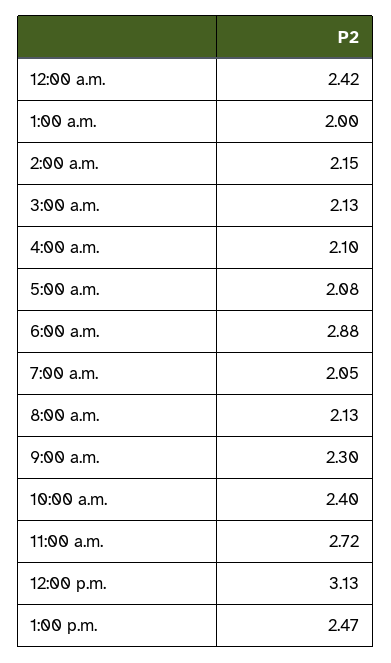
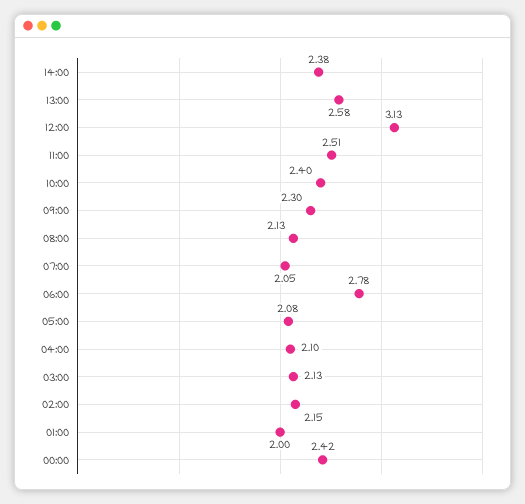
6:00 a.m.: 2.88 -> 2.78
11:00 a.m.: 2.72 -> 2.51
1:00 p.m.: 2.47 -> 2.58
14:00: none -> 2.38

